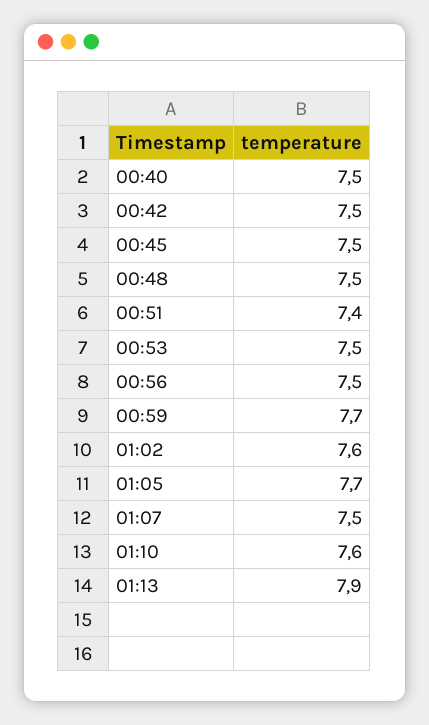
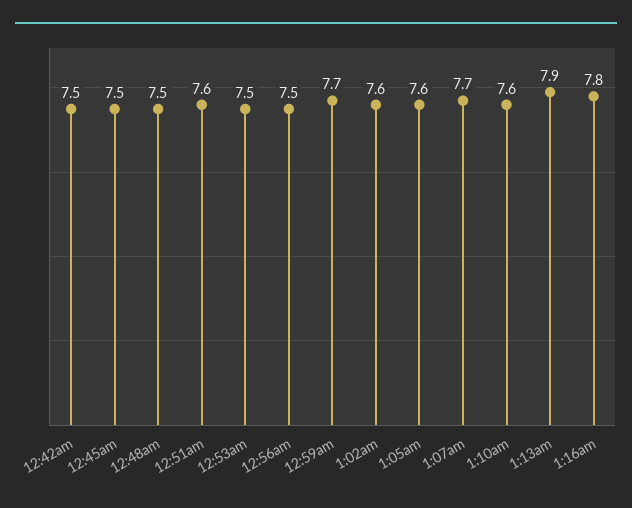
00:40: 7.5 -> none
00:51: 7.4 -> 7.6
01:05: 7.7 -> 7.6
01:07: 7.5 -> 7.7
1:16am: none -> 7.8

